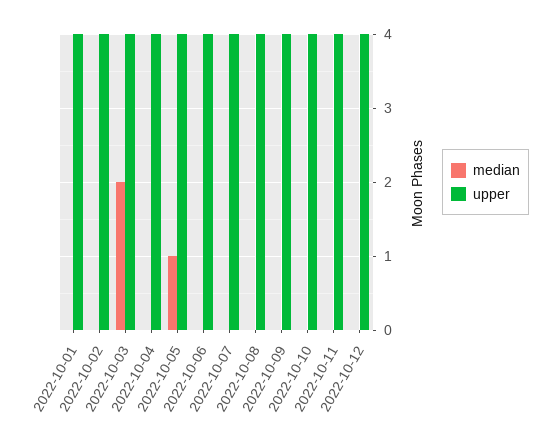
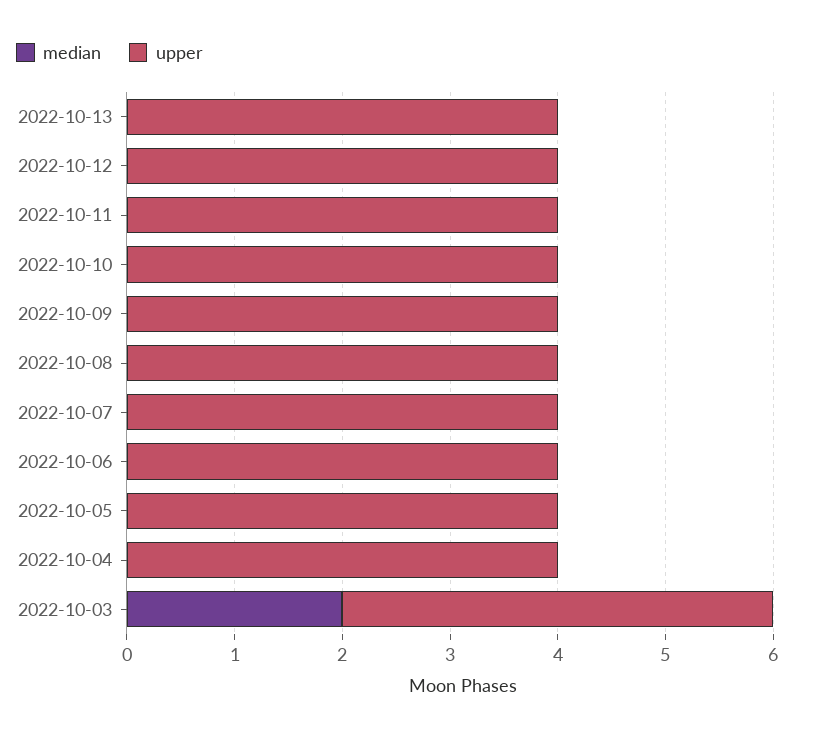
median, 2022-10-01: 0 -> none
upper, 2022-10-01: 4 -> none
median, 2022-10-02: 0 -> none
upper, 2022-10-02: 4 -> none
median, 2022-10-05: 1 -> 0
median, 2022-10-13: none -> 0
upper, 2022-10-13: none -> 4

